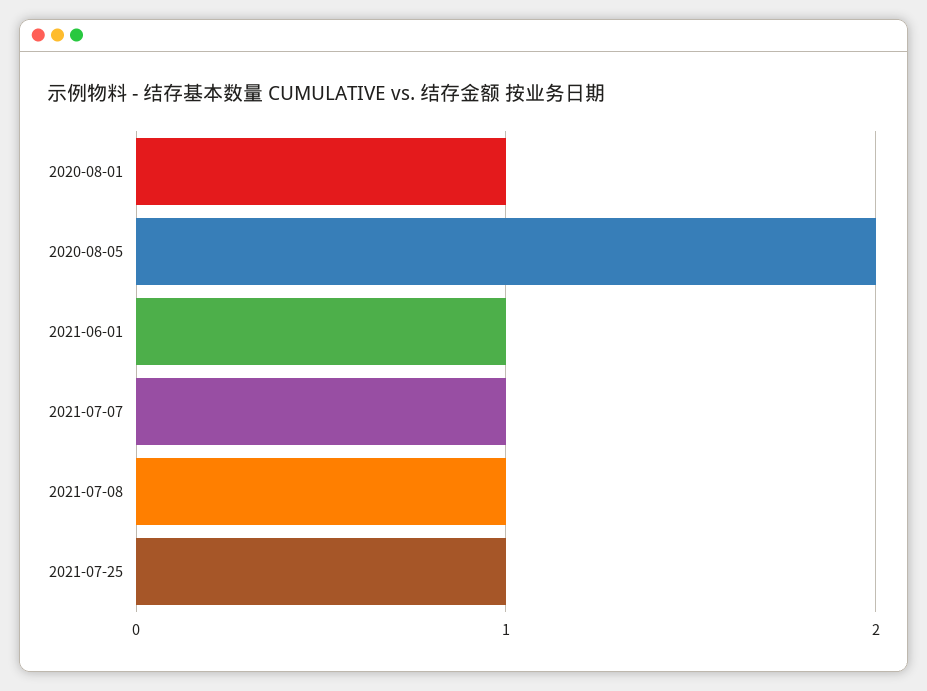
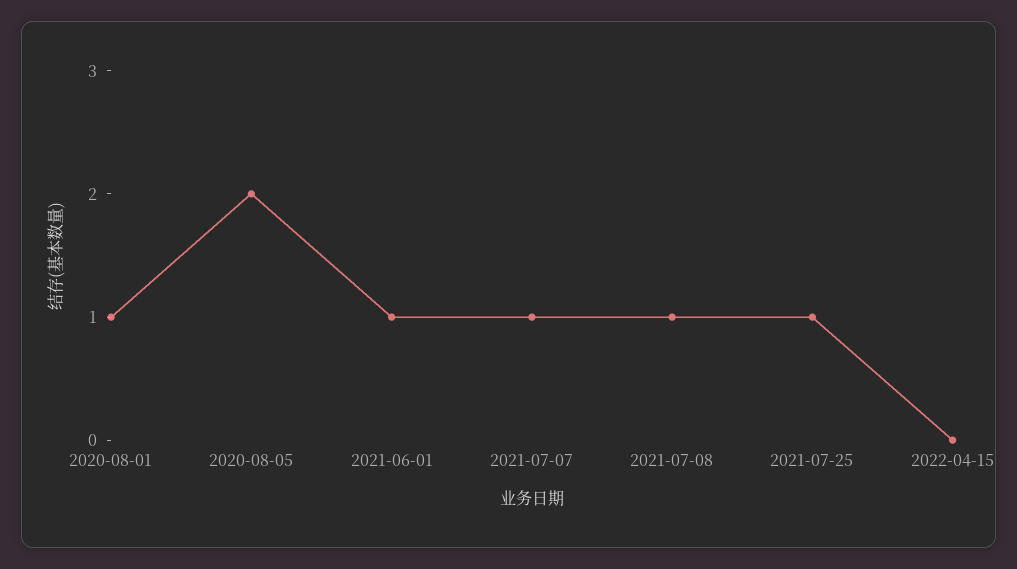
2022-04-15: none -> 0

